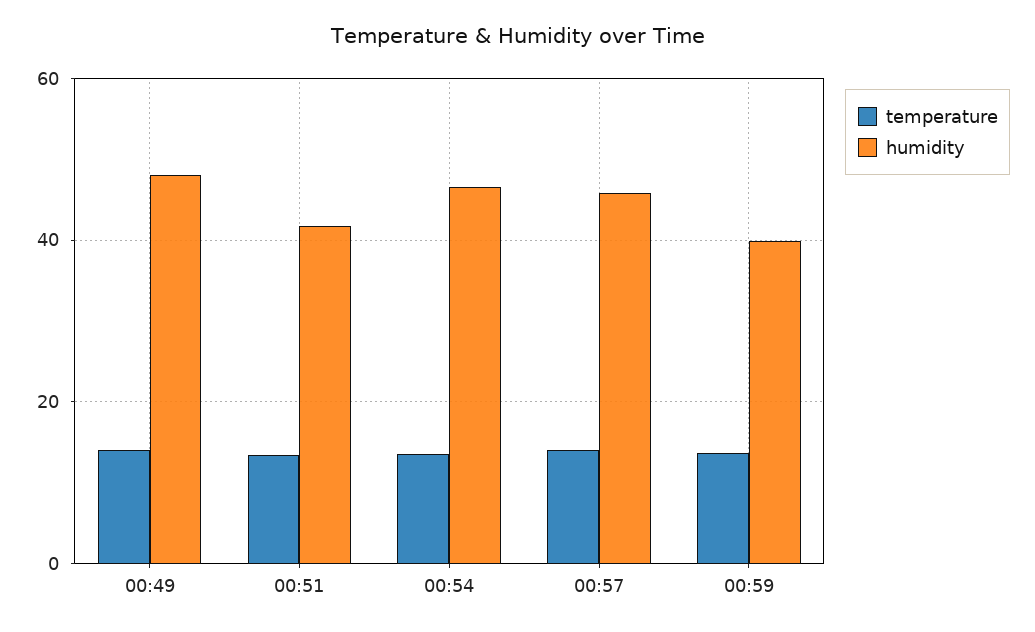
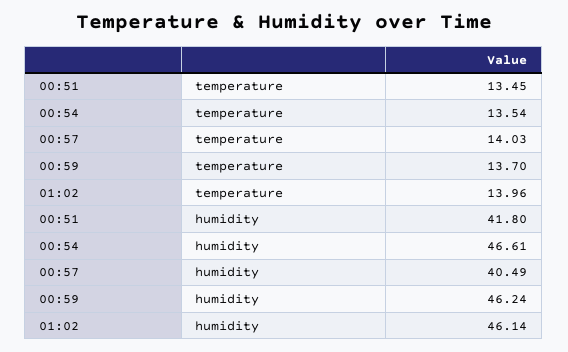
temperature, 00:49: 14 -> none
humidity, 00:49: 48 -> none
humidity, 00:57: 46 -> 40.49
humidity, 00:59: 40 -> 46.24
temperature, 01:02: none -> 13.96
humidity, 01:02: none -> 46.14

